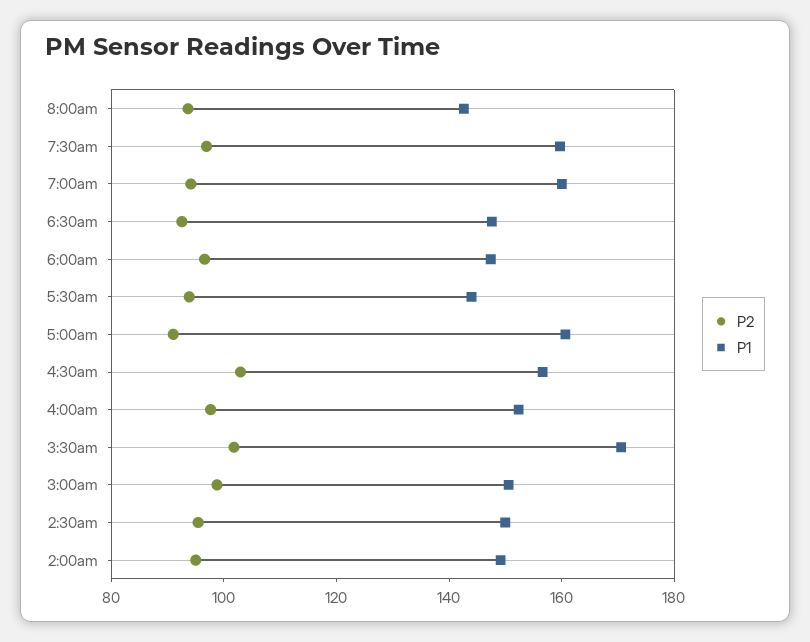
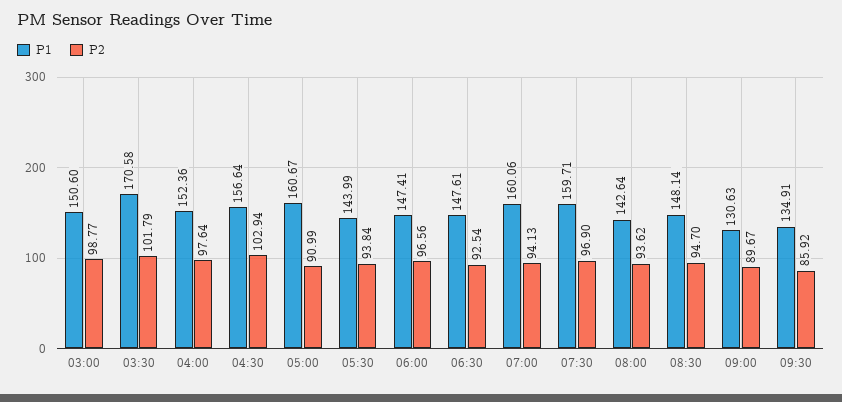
P2, 2:30am: 95 -> none
P1, 2:30am: 150 -> none
P2, 2:00am: 95 -> none
P1, 2:00am: 150 -> none
P1, 08:30: none -> 148.14
P2, 08:30: none -> 94.7
P1, 09:00: none -> 130.63
P2, 09:00: none -> 89.67
P1, 09:30: none -> 134.91
P2, 09:30: none -> 85.92

